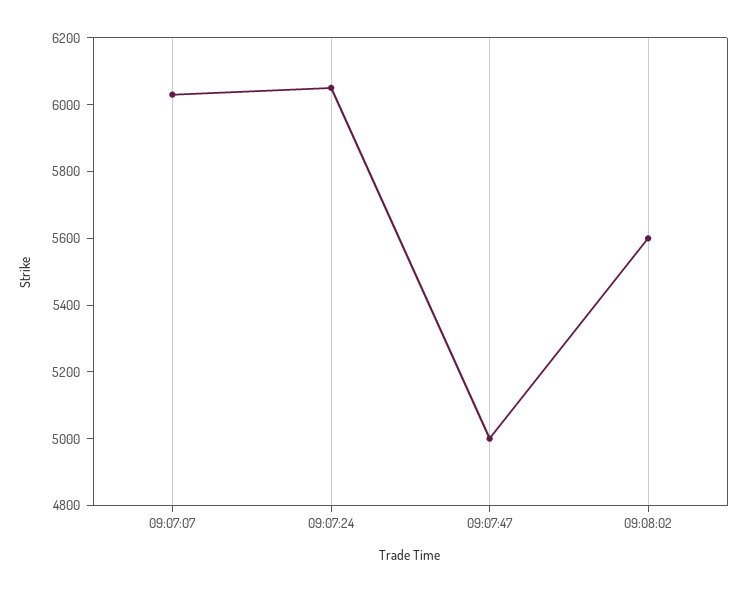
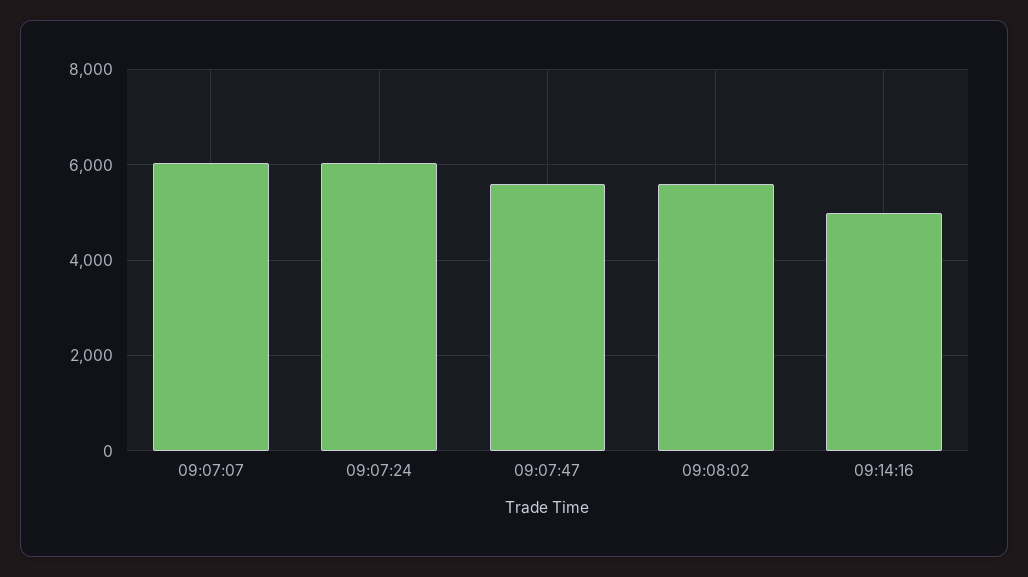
09:07:47: 5000 -> 5600
09:14:16: none -> 5000

